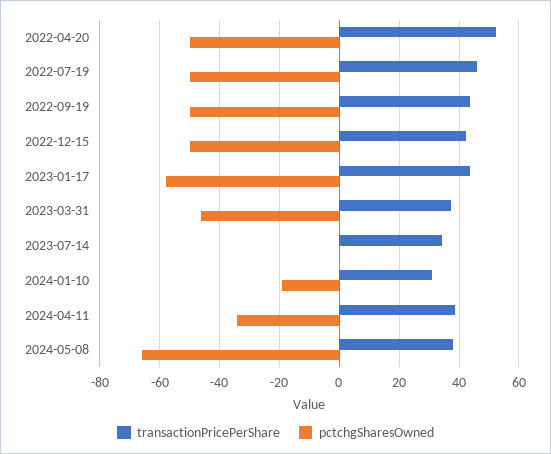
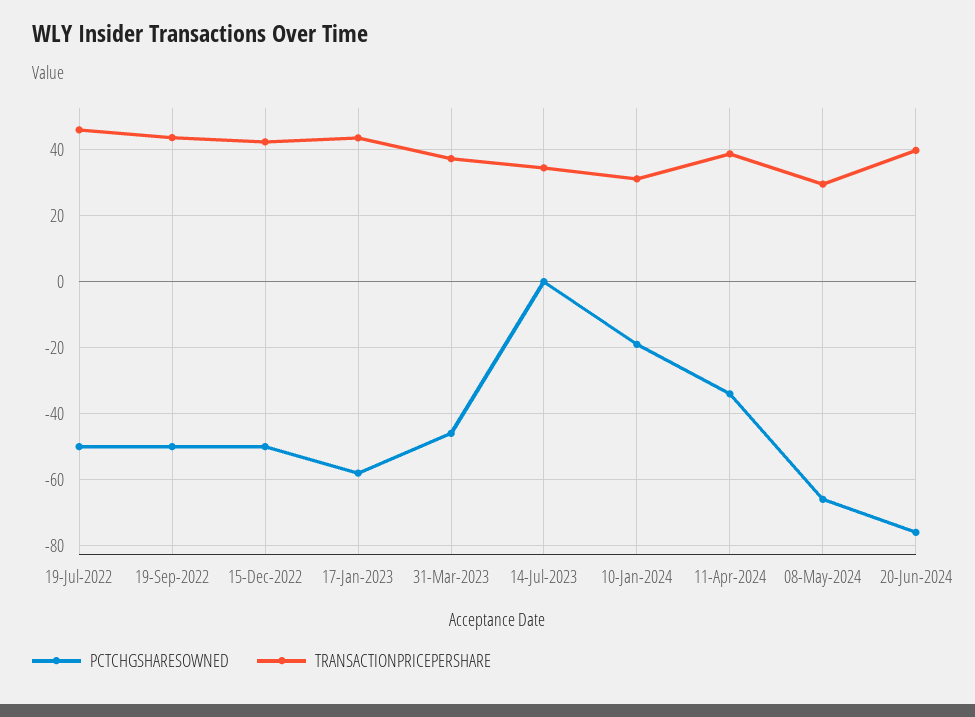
transactionPricePerShare, 2022-04-20: 52.5 -> none
pctchgSharesOwned, 2022-04-20: -50 -> none
transactionPricePerShare, 2024-05-08: 37.5 -> 30
pctchgSharesOwned, 20-Jun-2024: none -> -76
transactionPricePerShare, 20-Jun-2024: none -> 40

